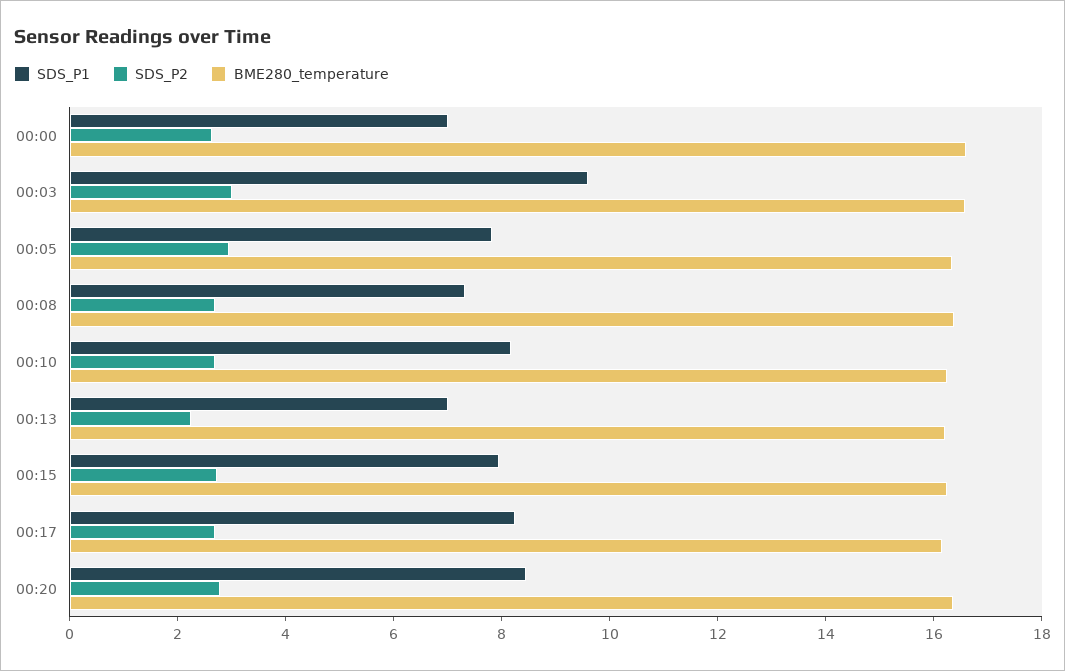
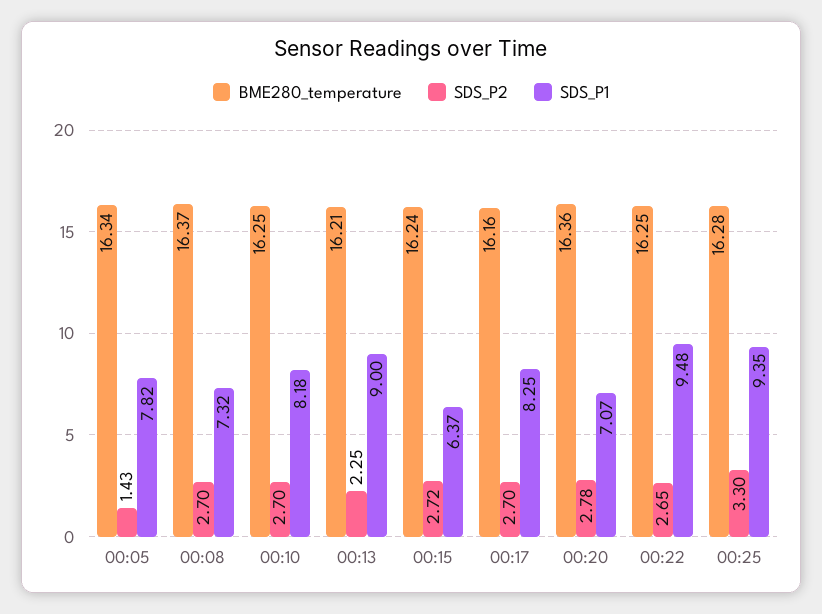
SDS_P1, 00:00: 7 -> none
SDS_P2, 00:00: 2.5 -> none
BME280_temperature, 00:00: 16.5 -> none
SDS_P1, 00:03: 9.5 -> none
SDS_P2, 00:03: 3 -> none
BME280_temperature, 00:03: 16.5 -> none
SDS_P2, 00:05: 3 -> 1.43
SDS_P1, 00:13: 7 -> 9
SDS_P1, 00:15: 8 -> 6.37
SDS_P1, 00:20: 8.5 -> 7.07
BME280_temperature, 00:22: none -> 16.25
SDS_P2, 00:22: none -> 2.65
SDS_P1, 00:22: none -> 9.48
BME280_temperature, 00:25: none -> 16.28
SDS_P2, 00:25: none -> 3.3
SDS_P1, 00:25: none -> 9.35

